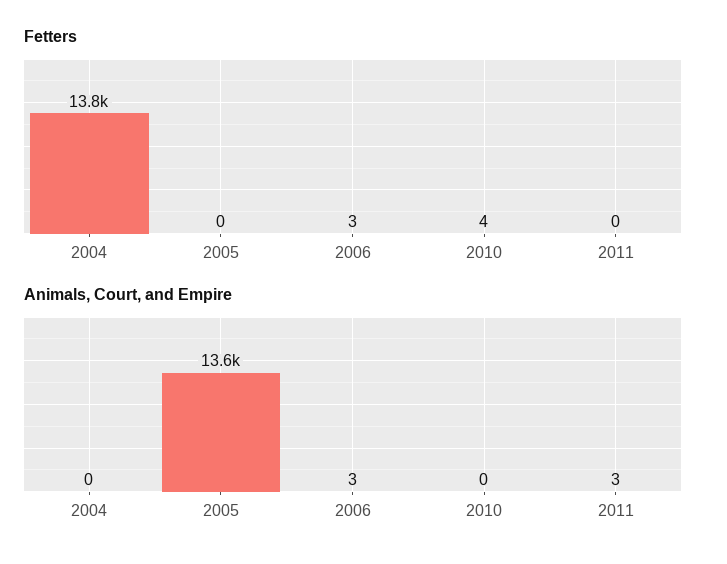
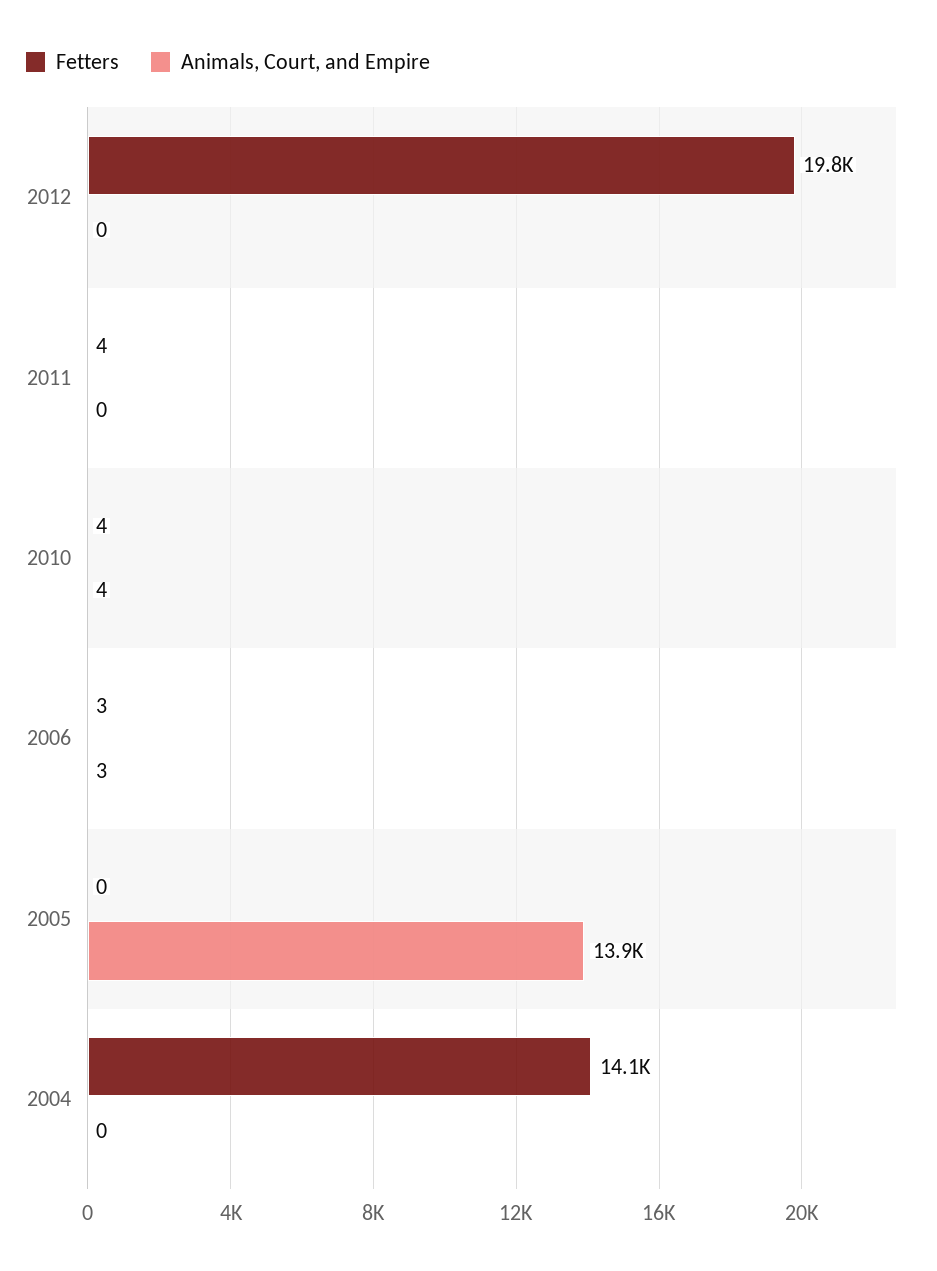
Fetters, 2004: 13800 -> 14100
Fetters, 2011: 0 -> 4
Animals, Court, and Empire, 2005: 13600 -> 13900
Animals, Court, and Empire, 2010: 0 -> 4
Animals, Court, and Empire, 2011: 3 -> 0
Fetters, 2012: none -> 19800
Animals, Court, and Empire, 2012: none -> 0

